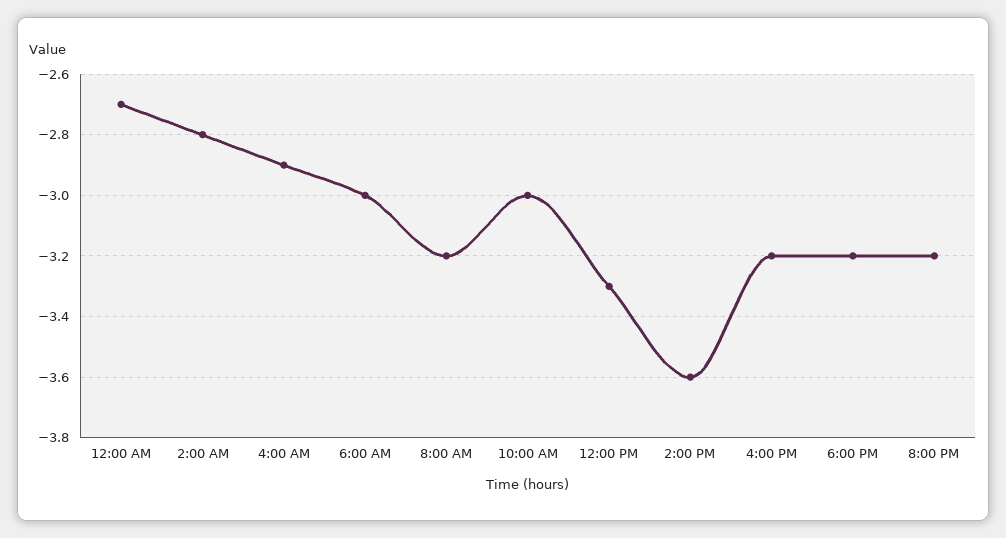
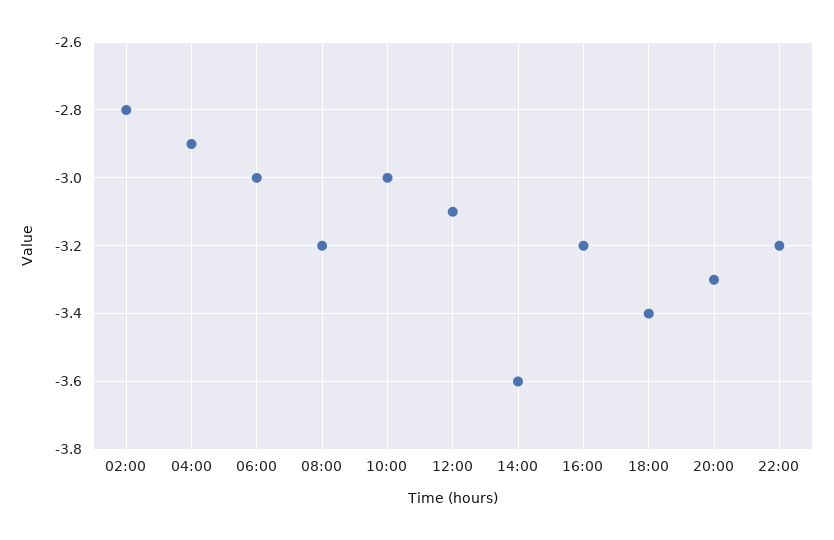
12:00 AM: -2.7 -> none
12:00 PM: -3.3 -> -3.1
6:00 PM: -3.2 -> -3.4
8:00 PM: -3.2 -> -3.3
22:00: none -> -3.2

